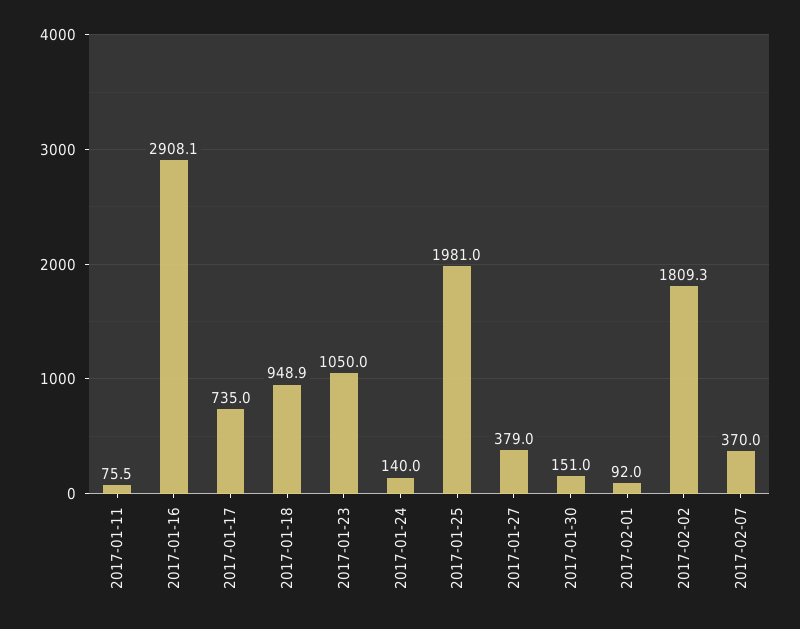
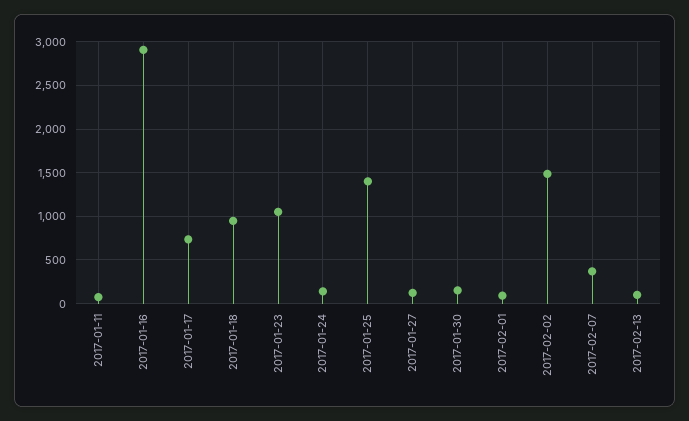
2017-01-25: 1981 -> 1400
2017-01-27: 379 -> 100
2017-02-02: 1809.3 -> 1500
2017-02-13: none -> 100

